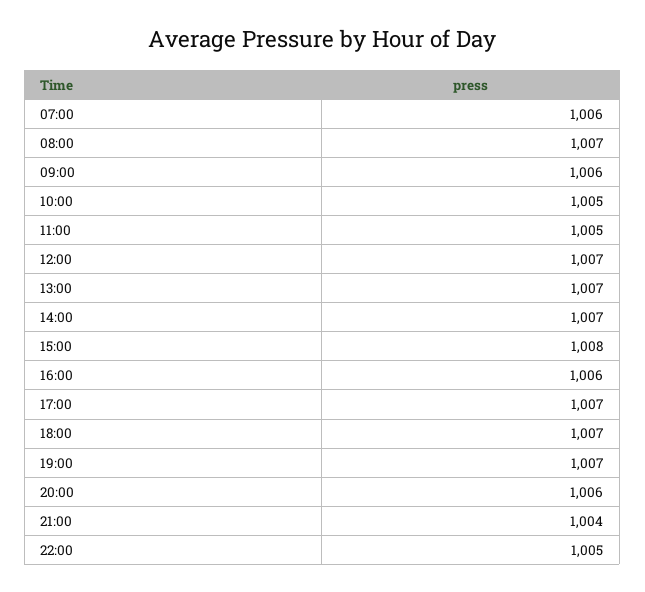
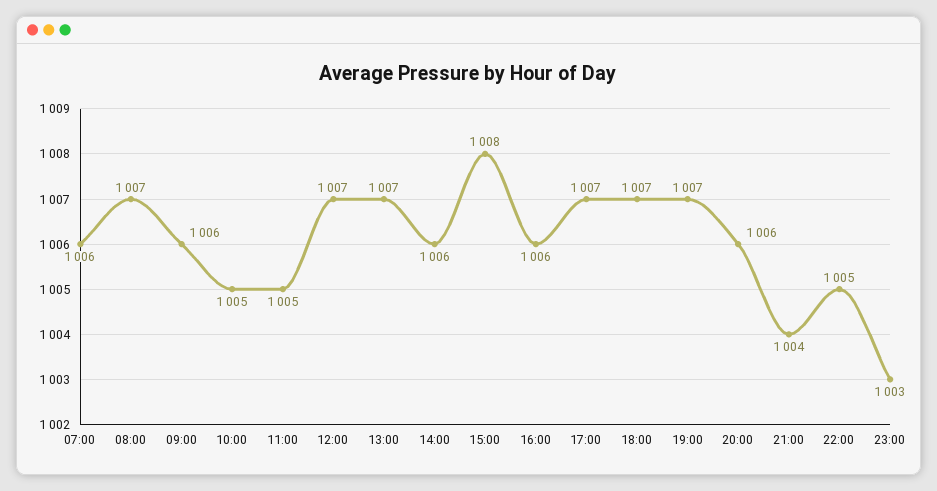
14:00: 1007 -> 1006
23:00: none -> 1003

